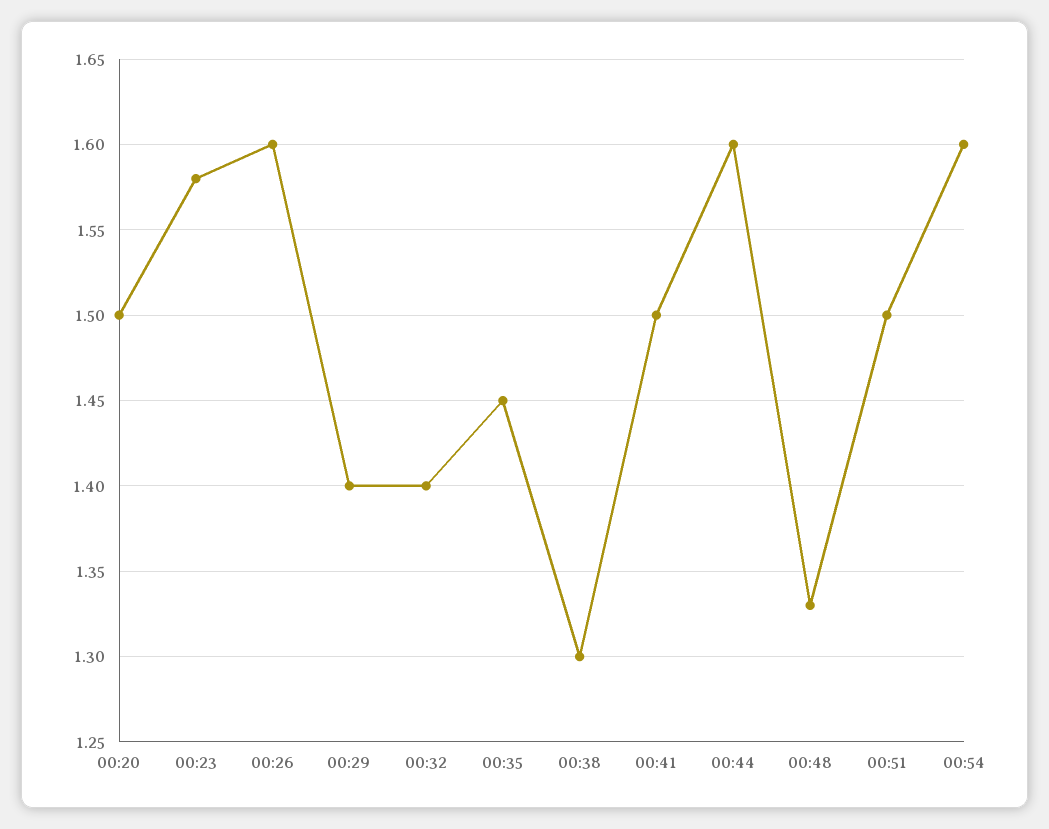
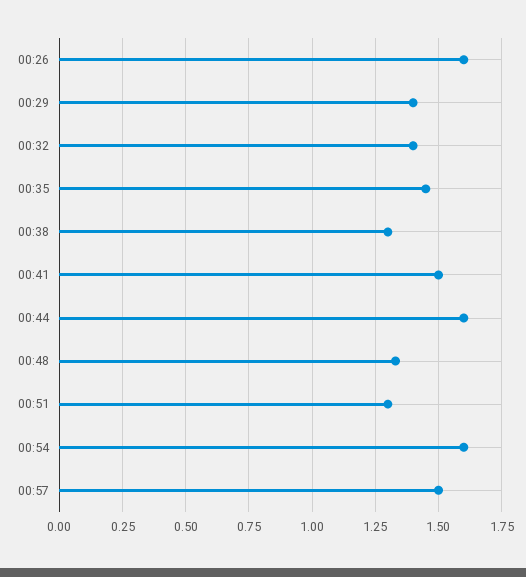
00:20: 1.5 -> none
00:23: 1.58 -> none
00:51: 1.5 -> 1.3
00:57: none -> 1.5

